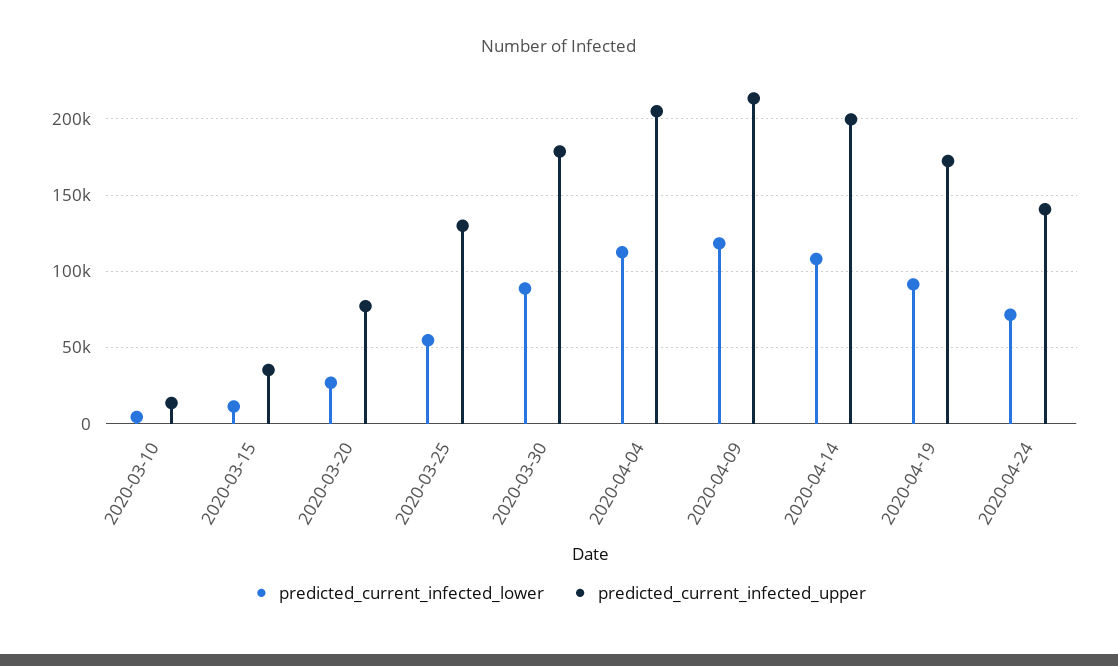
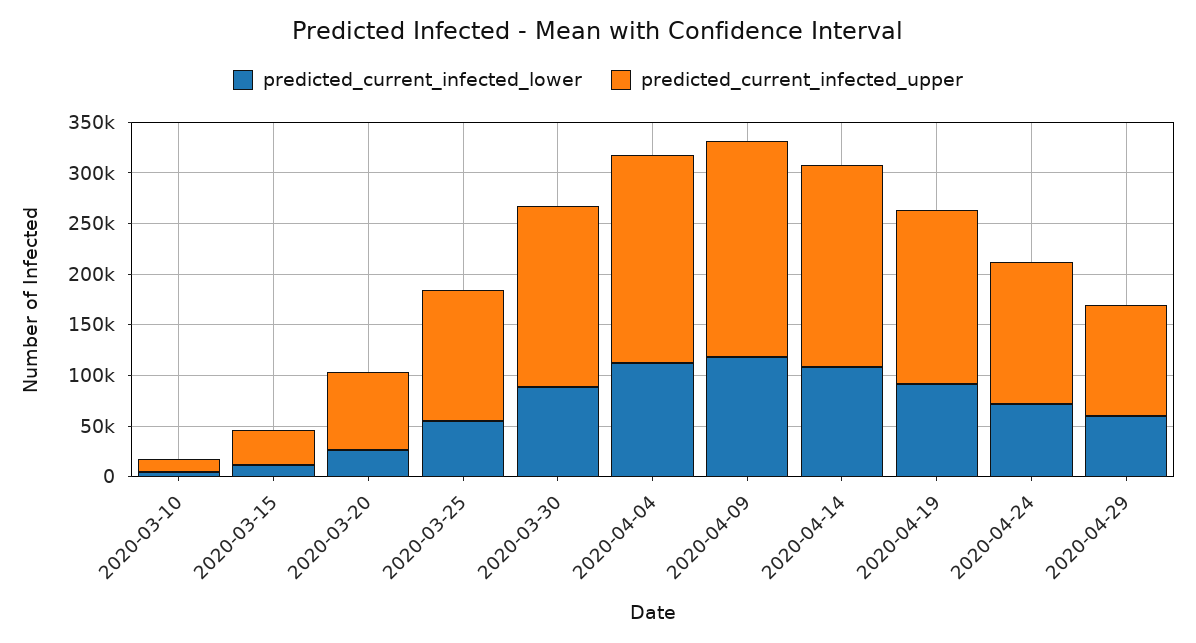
predicted_current_infected_lower, 2020-04-29: none -> 60000
predicted_current_infected_upper, 2020-04-29: none -> 110000

